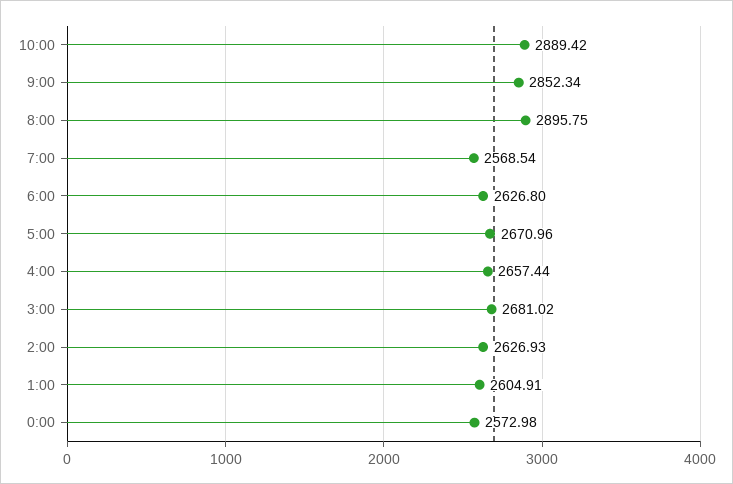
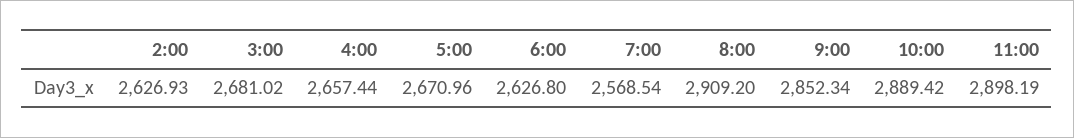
8:00: 2895.75 -> 2909.2
1:00: 2604.91 -> none
0:00: 2572.98 -> none
11:00: none -> 2898.19

